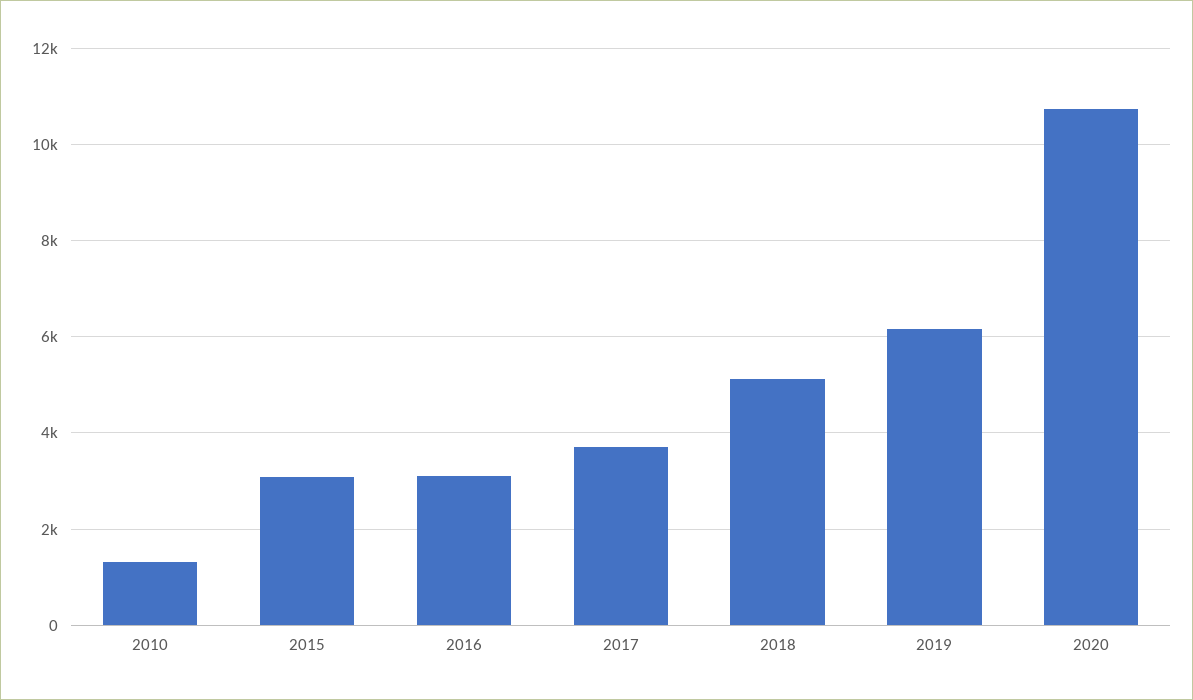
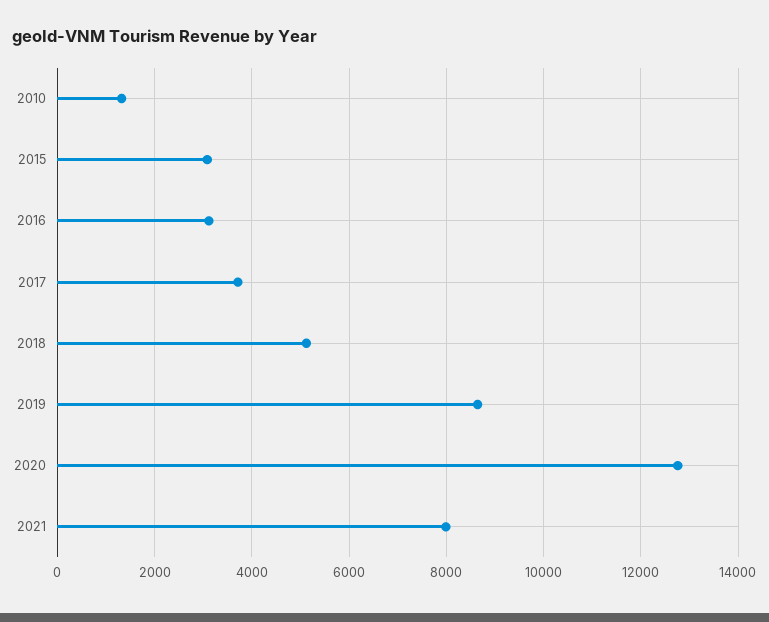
2019: 6200 -> 8600
2020: 10800 -> 12800
2021: none -> 8000

